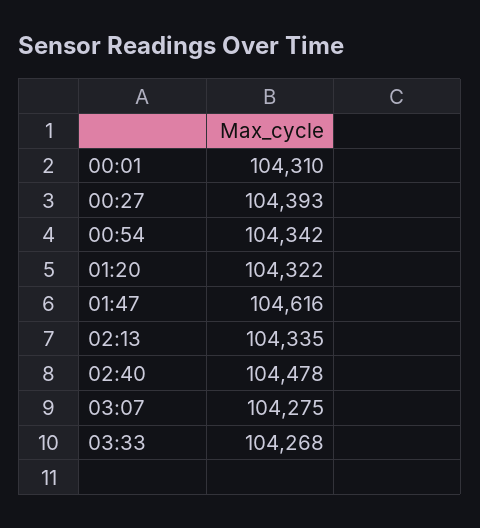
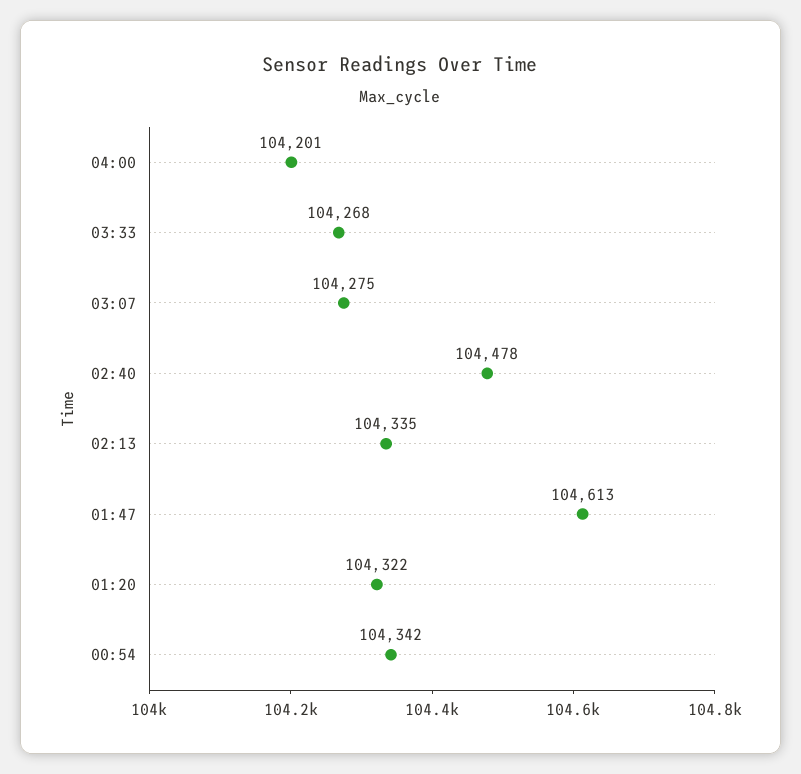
00:01: 104310 -> none
00:27: 104393 -> none
01:47: 104616 -> 104613
04:00: none -> 104201

